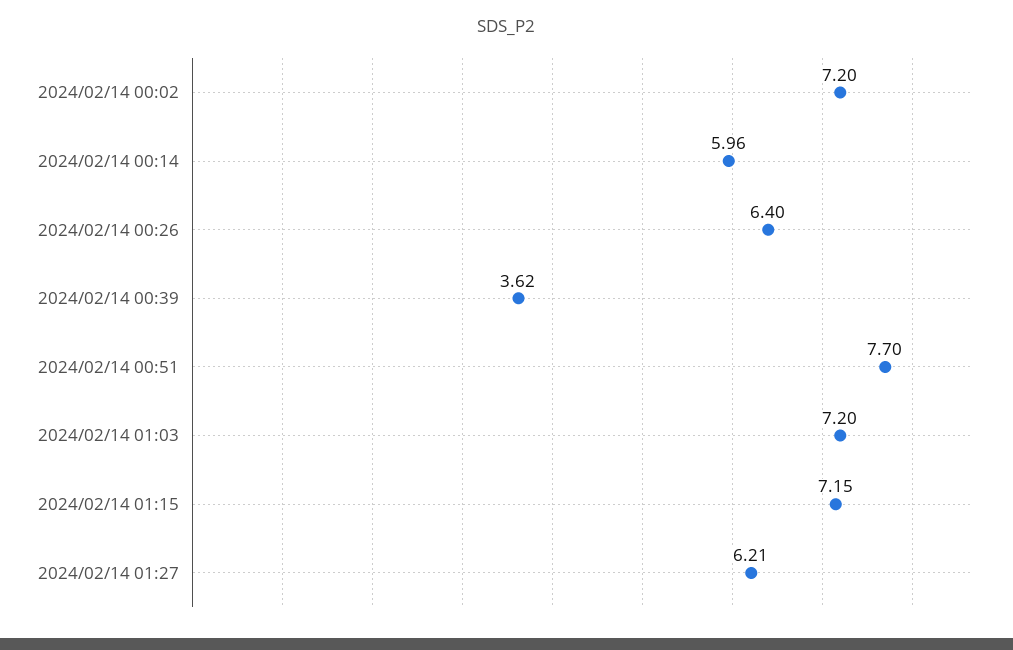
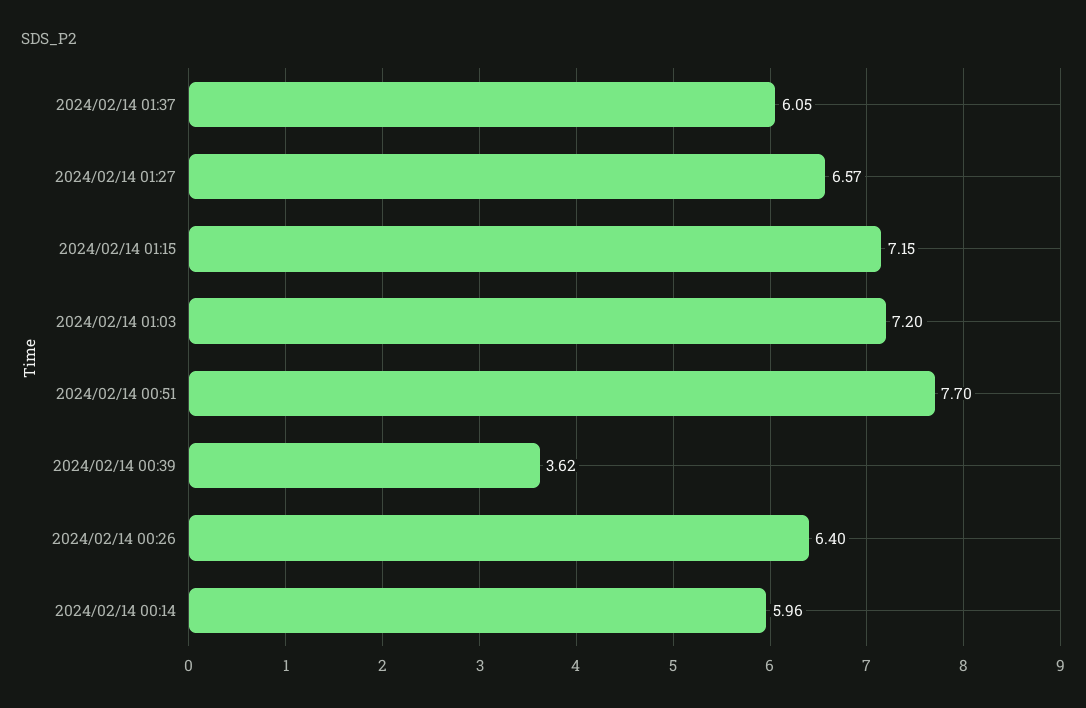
2024/02/14 00:02: 7.2 -> none
2024/02/14 01:27: 6.21 -> 6.57
2024/02/14 01:37: none -> 6.05

